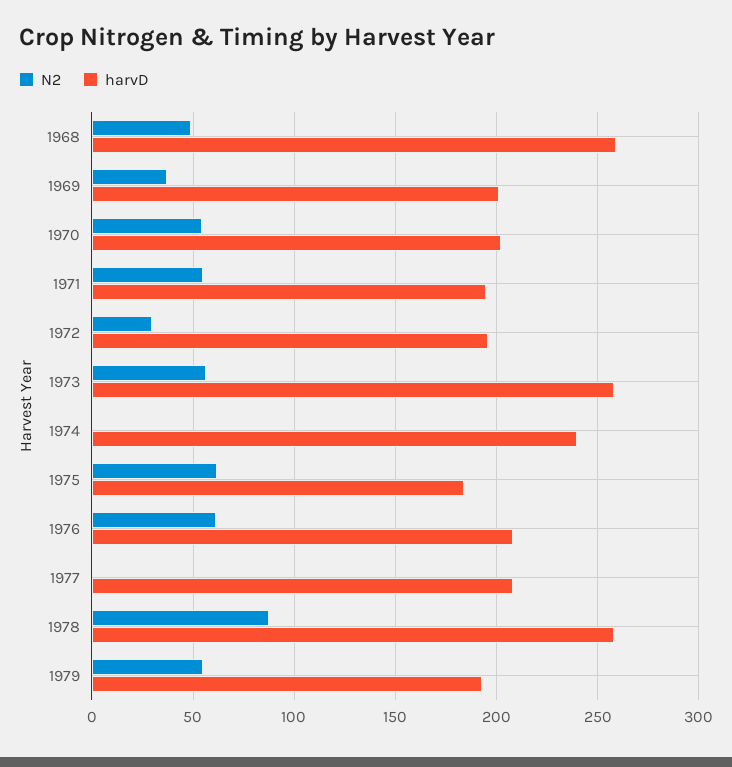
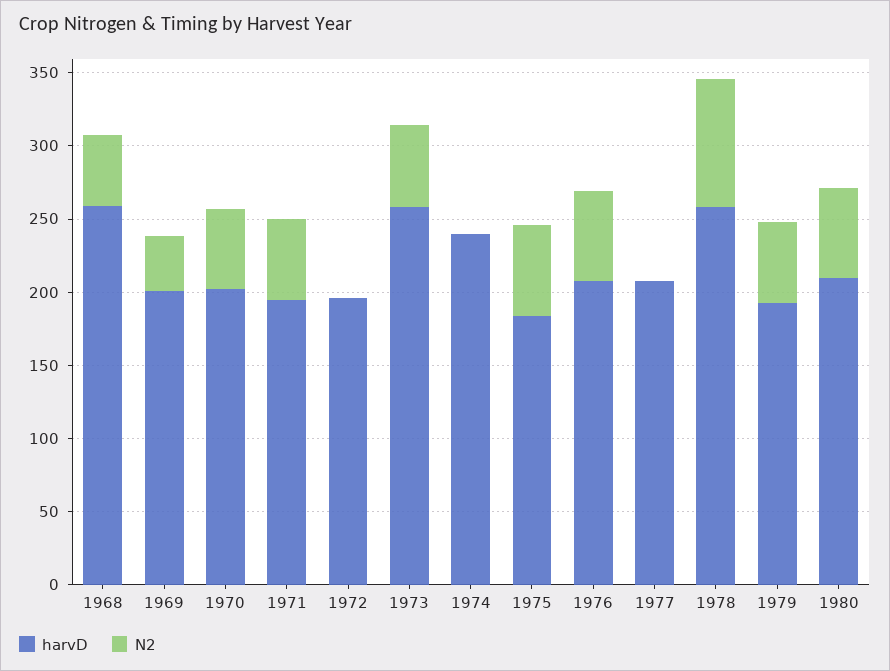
N2, 1972: 30 -> 0
harvD, 1980: none -> 210
N2, 1980: none -> 60

